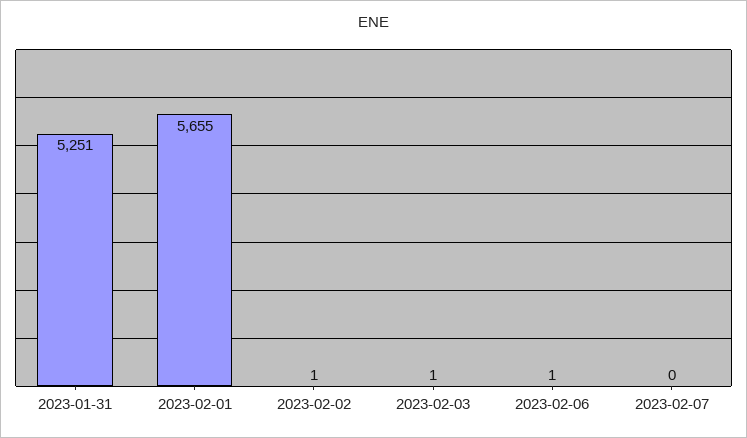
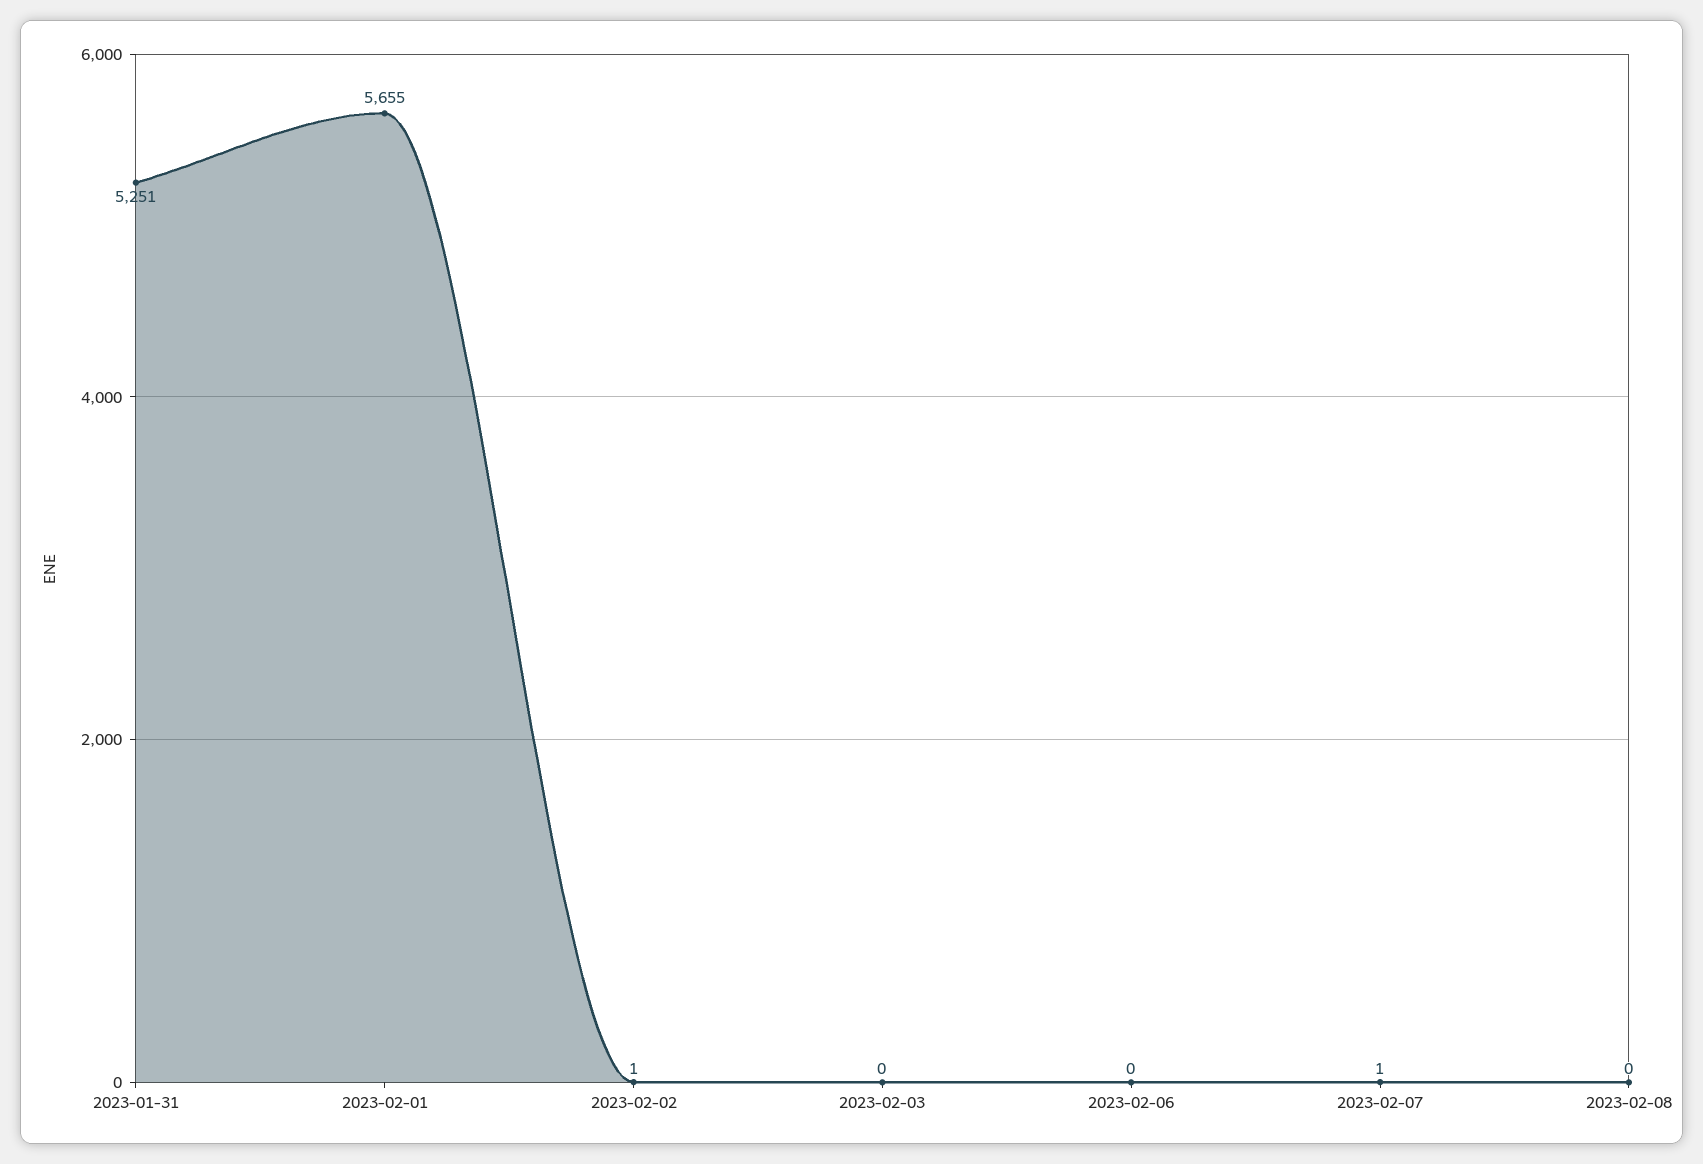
2023-02-03: 1 -> 0
2023-02-06: 1 -> 0
2023-02-07: 0 -> 1
2023-02-08: none -> 0

